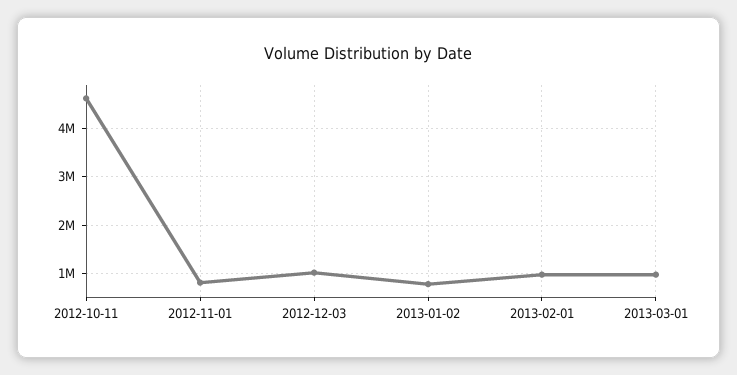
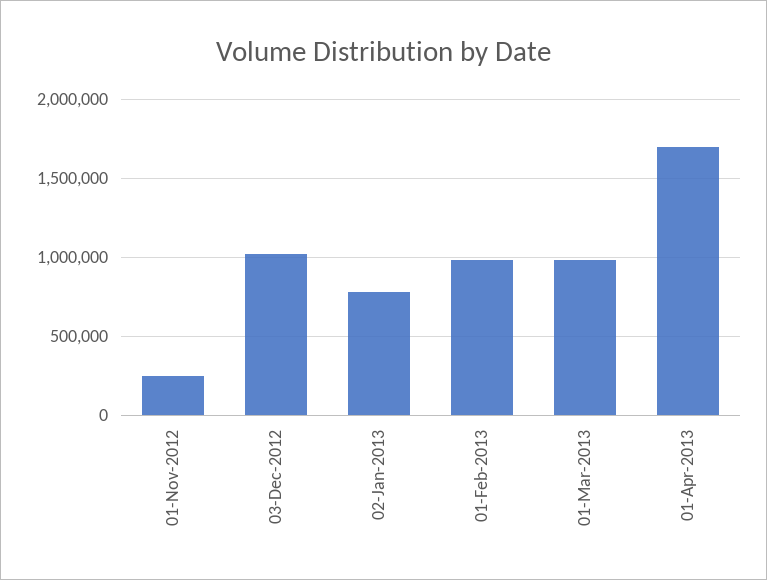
2012-10-11: 4600000 -> none
2012-11-01: 800000 -> 250000
01-Apr-2013: none -> 1700000

